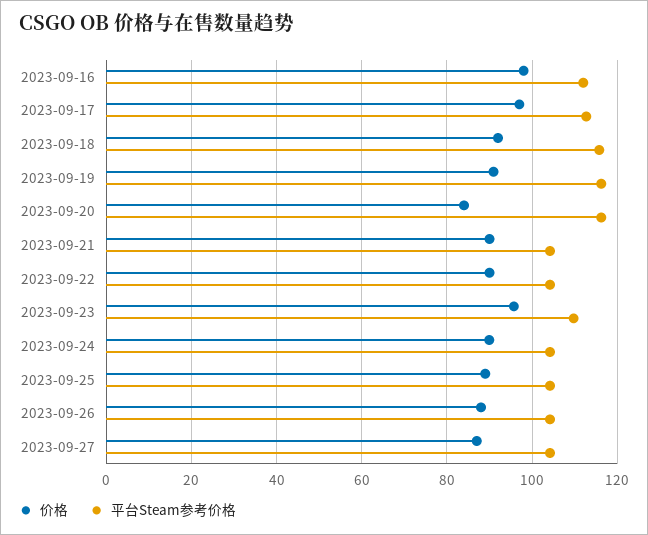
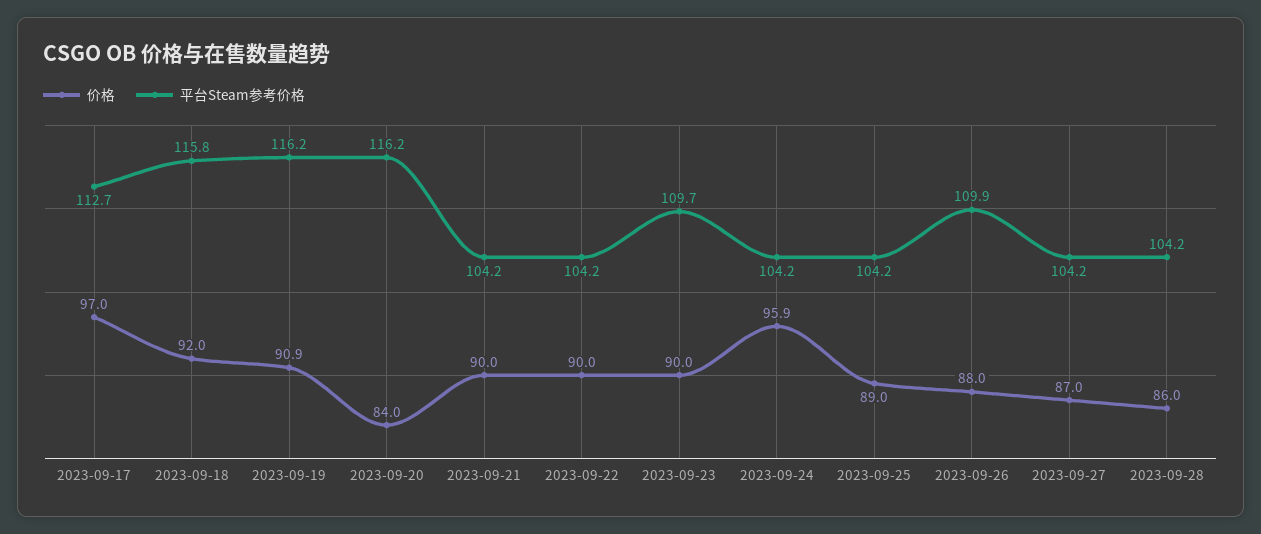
价格, 2023-09-16: 98 -> none
平台Steam参考价格, 2023-09-16: 112 -> none
价格, 2023-09-23: 96 -> 90
价格, 2023-09-24: 90 -> 95.9
平台Steam参考价格, 2023-09-26: 104 -> 109.9
价格, 2023-09-28: none -> 86
平台Steam参考价格, 2023-09-28: none -> 104.2

